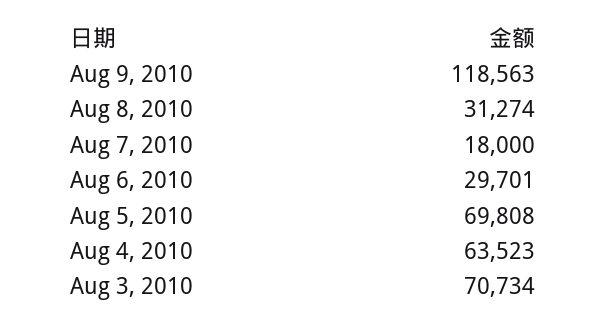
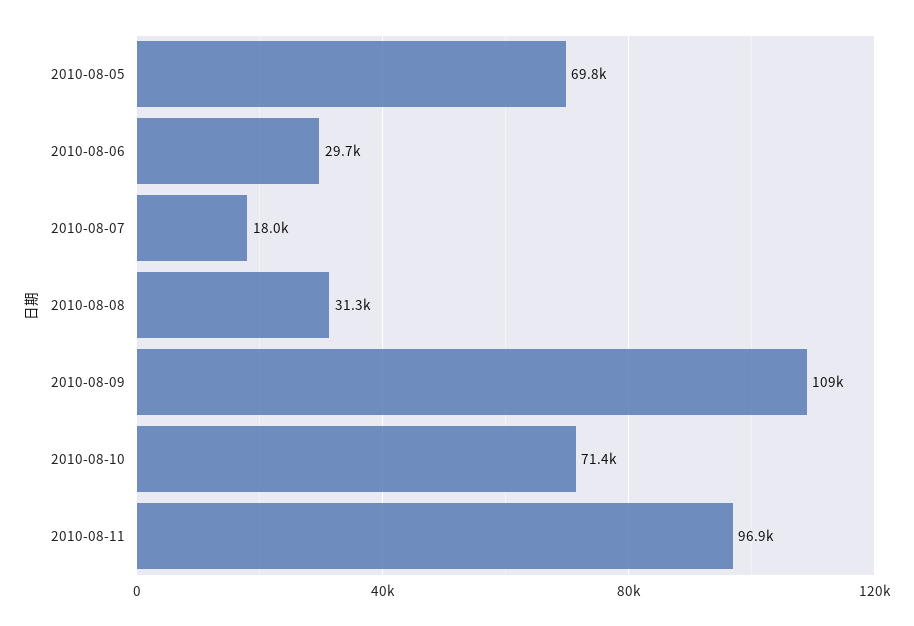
Aug 9, 2010: 118563 -> 109000
Aug 4, 2010: 63523 -> none
Aug 3, 2010: 70734 -> none
2010-08-10: none -> 71400
2010-08-11: none -> 96900

